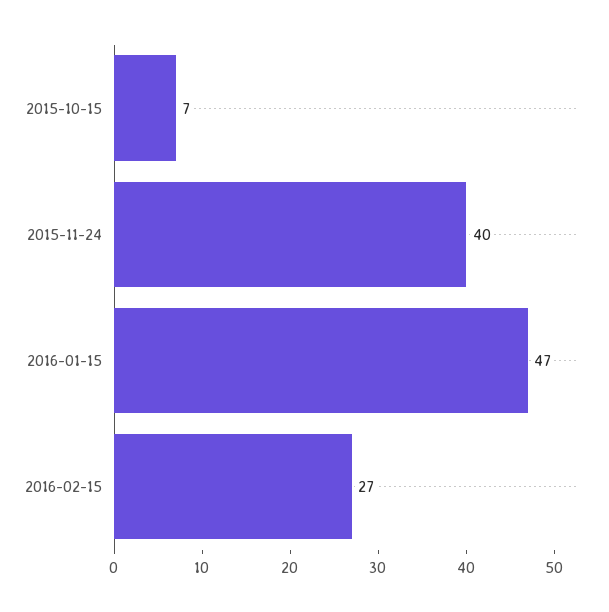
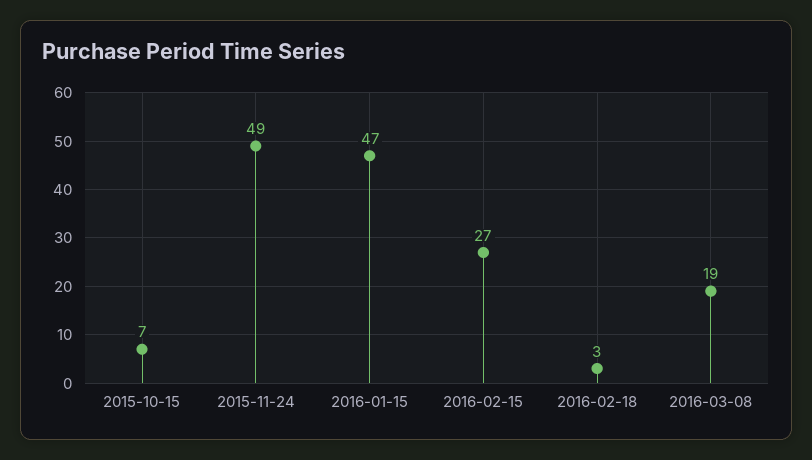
2015-11-24: 40 -> 49
2016-02-18: none -> 3
2016-03-08: none -> 19

